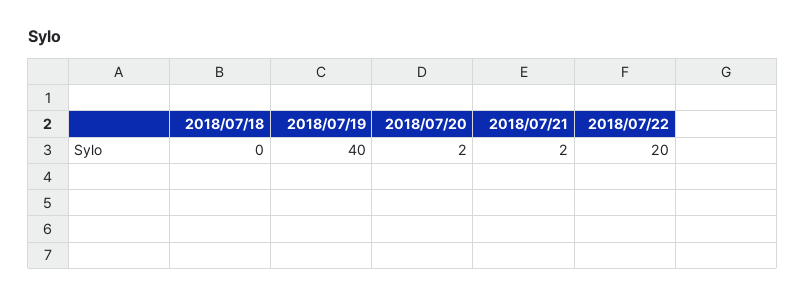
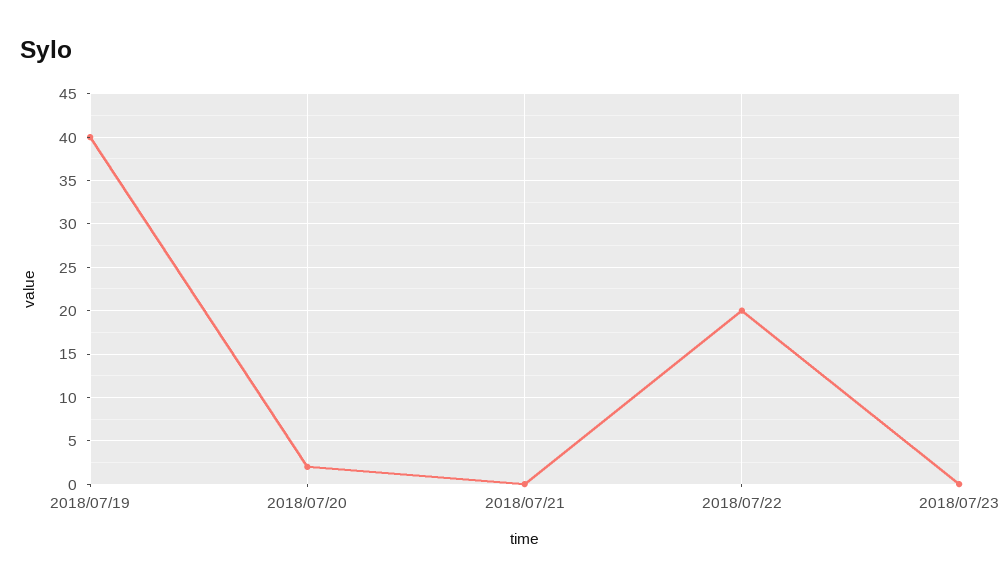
2018/07/18: 0 -> none
2018/07/21: 2 -> 0
2018/07/23: none -> 0

